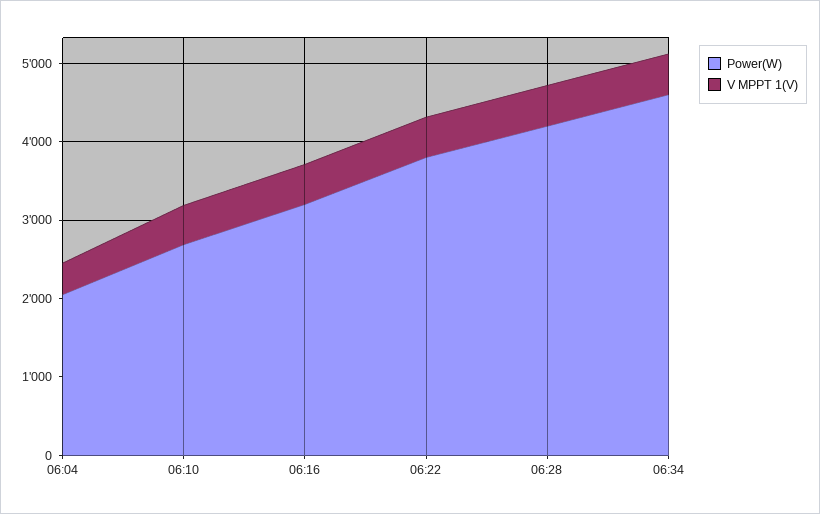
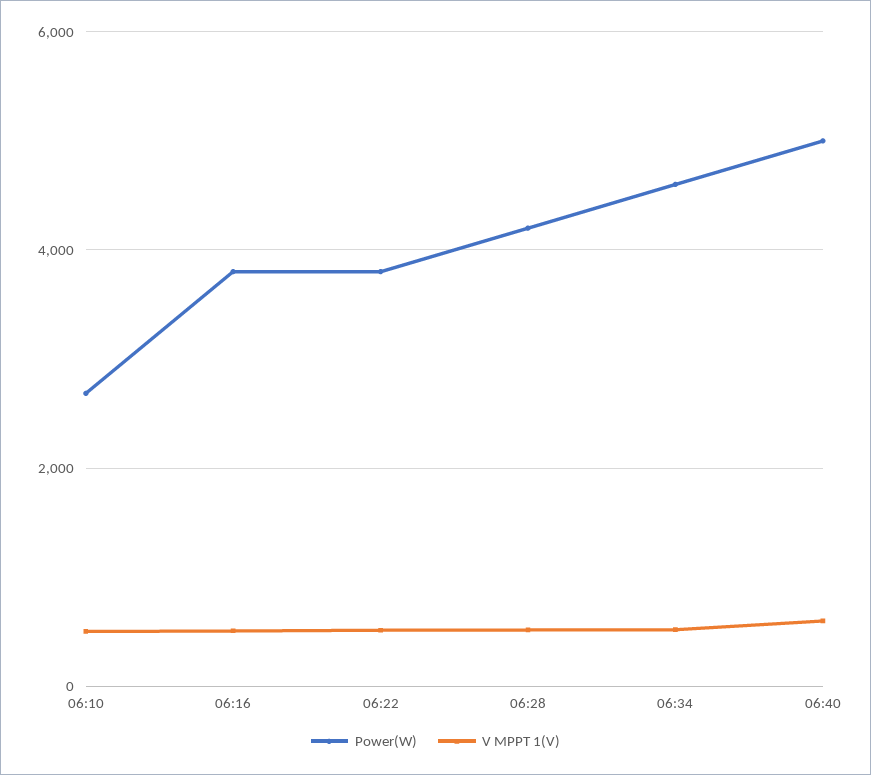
Power(W), 06:04: 2000 -> none
V MPPT 1(V), 06:04: 400 -> none
Power(W), 06:16: 3200 -> 3800
Power(W), 06:40: none -> 5000
V MPPT 1(V), 06:40: none -> 600

